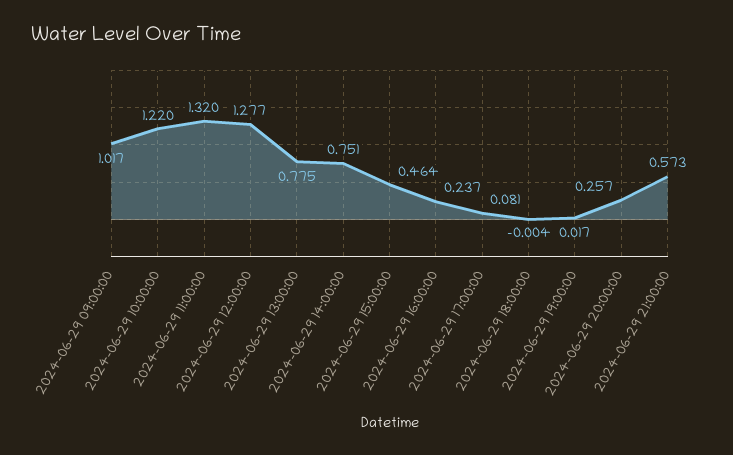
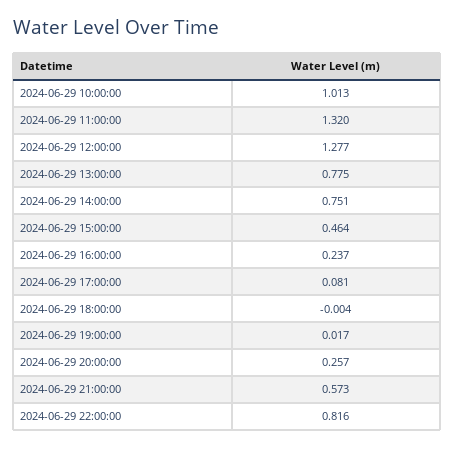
2024-06-29 09:00:00: 1.017 -> none
2024-06-29 10:00:00: 1.22 -> 1.013
2024-06-29 22:00:00: none -> 0.816

